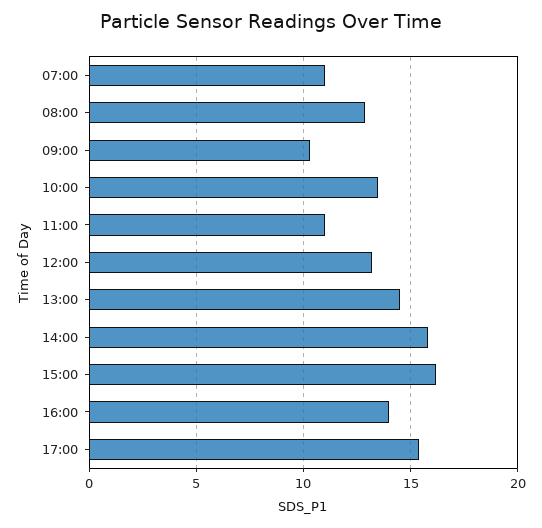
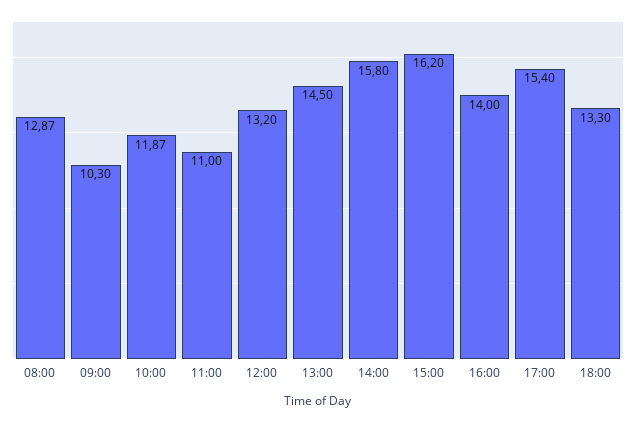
07:00: 11 -> none
10:00: 13.5 -> 11.87
18:00: none -> 13.3

